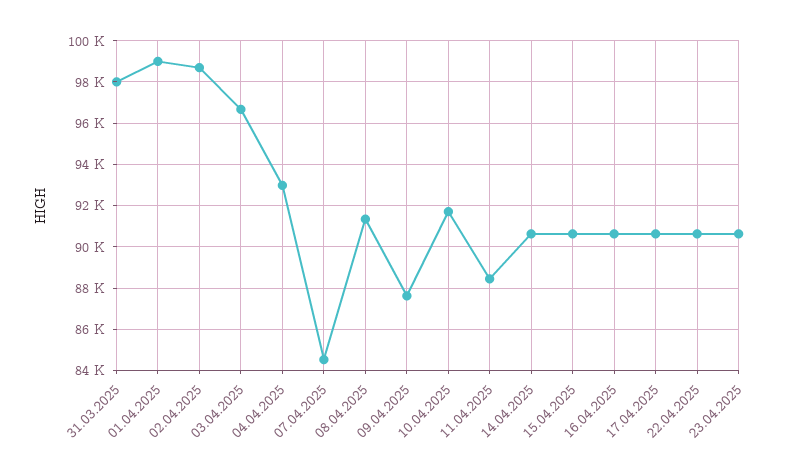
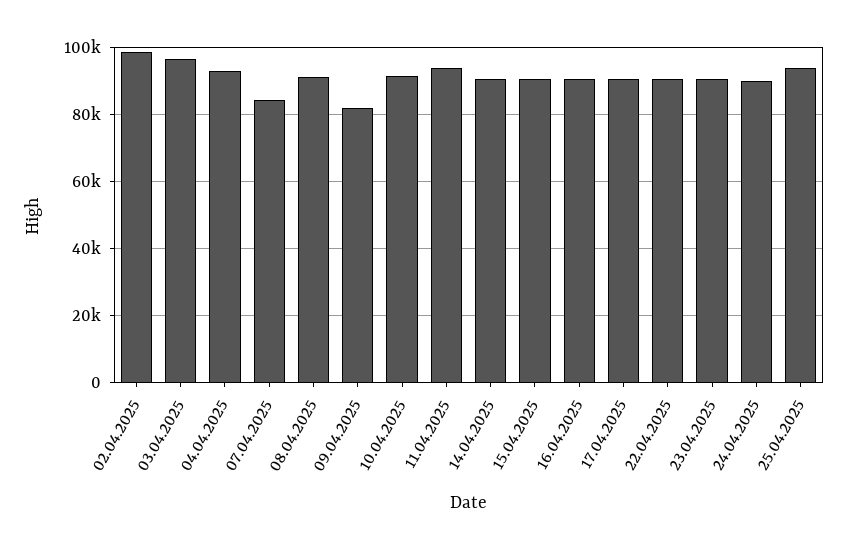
31.03.2025: 98000 -> none
01.04.2025: 99000 -> none
09.04.2025: 87500 -> 82000
11.04.2025: 88500 -> 94000
24.04.2025: none -> 90000
25.04.2025: none -> 94000

